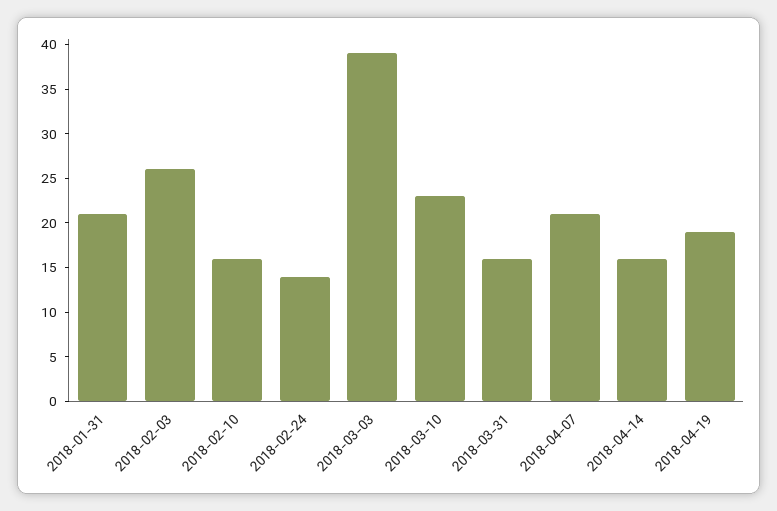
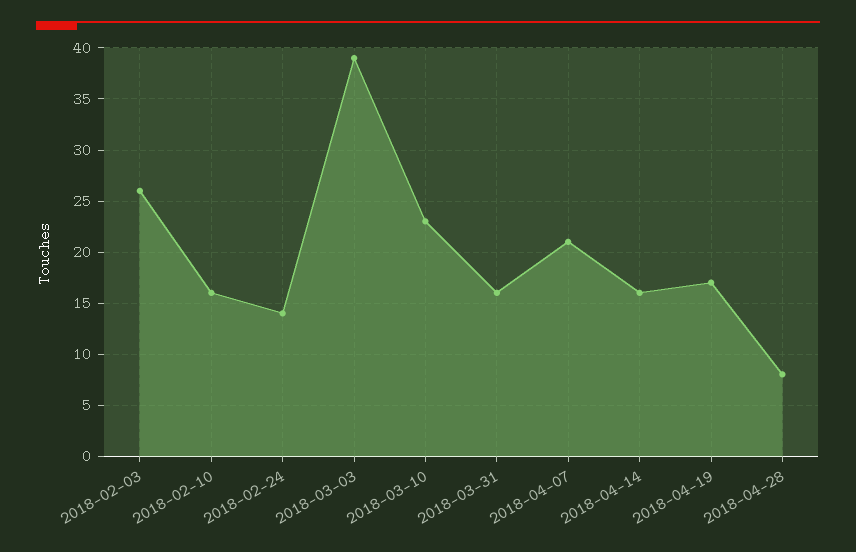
2018-01-31: 21 -> none
2018-04-19: 19 -> 17
2018-04-28: none -> 8

